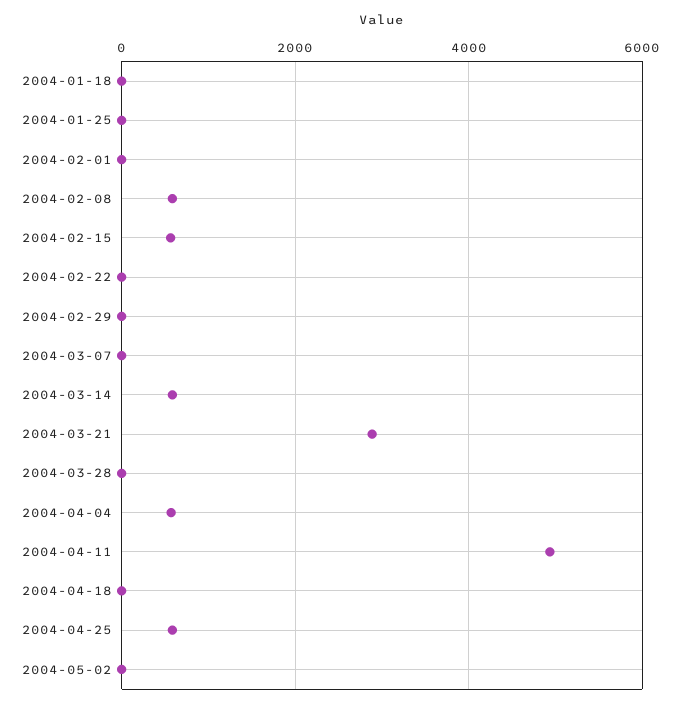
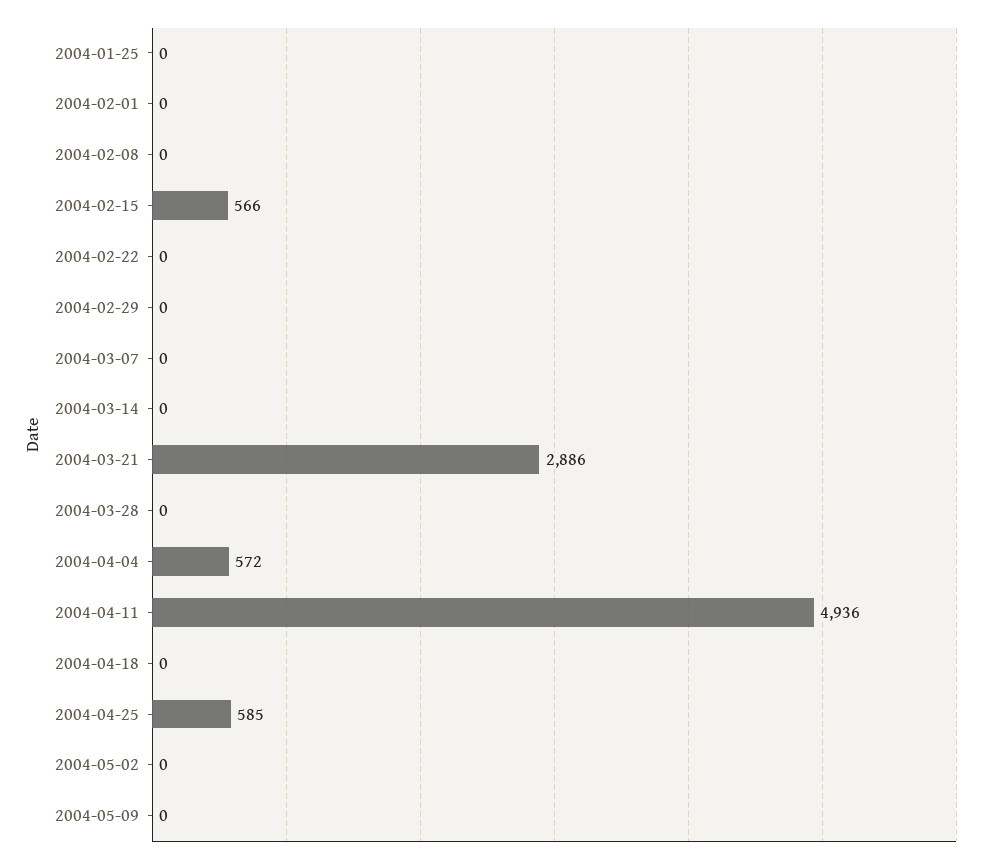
2004-01-18: 0 -> none
2004-02-08: 600 -> 0
2004-03-14: 600 -> 0
2004-05-09: none -> 0

